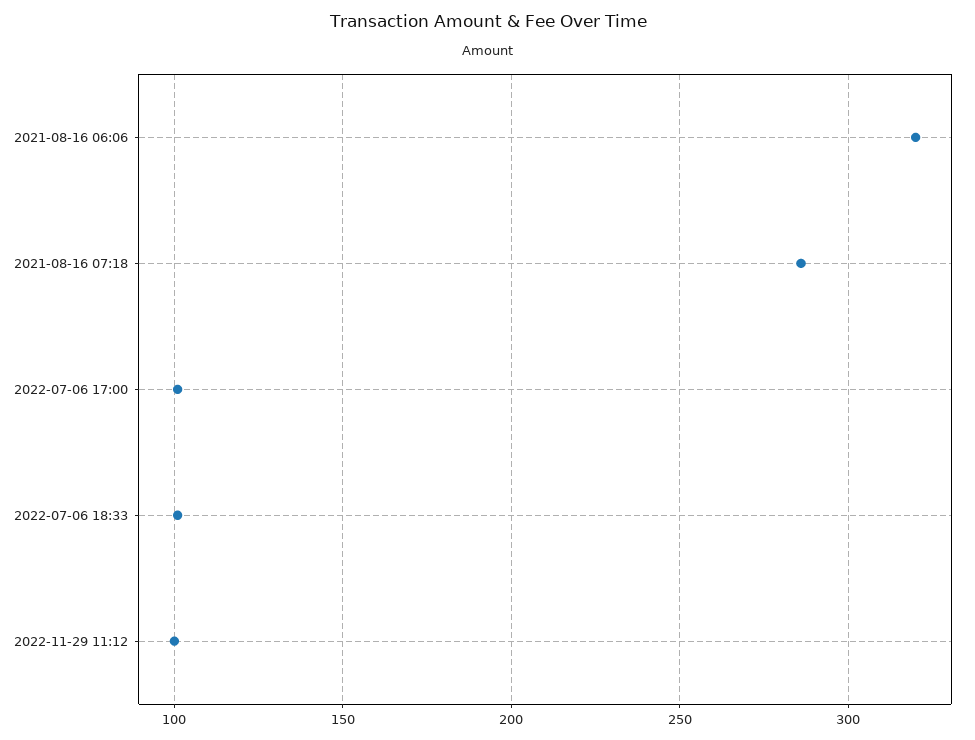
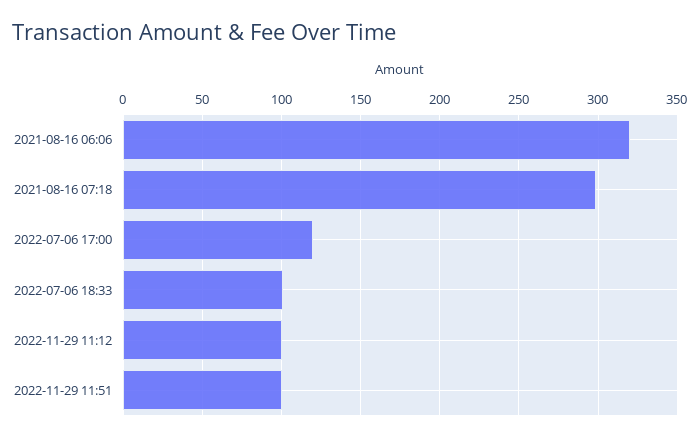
2021-08-16 07:18: 285 -> 300
2022-07-06 17:00: 100 -> 120
2022-11-29 11:51: none -> 100

